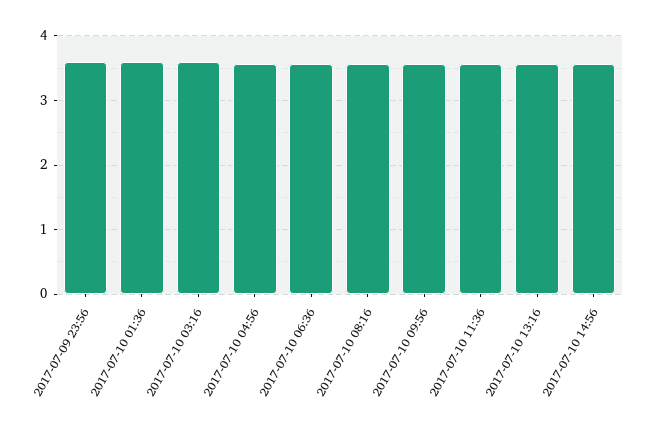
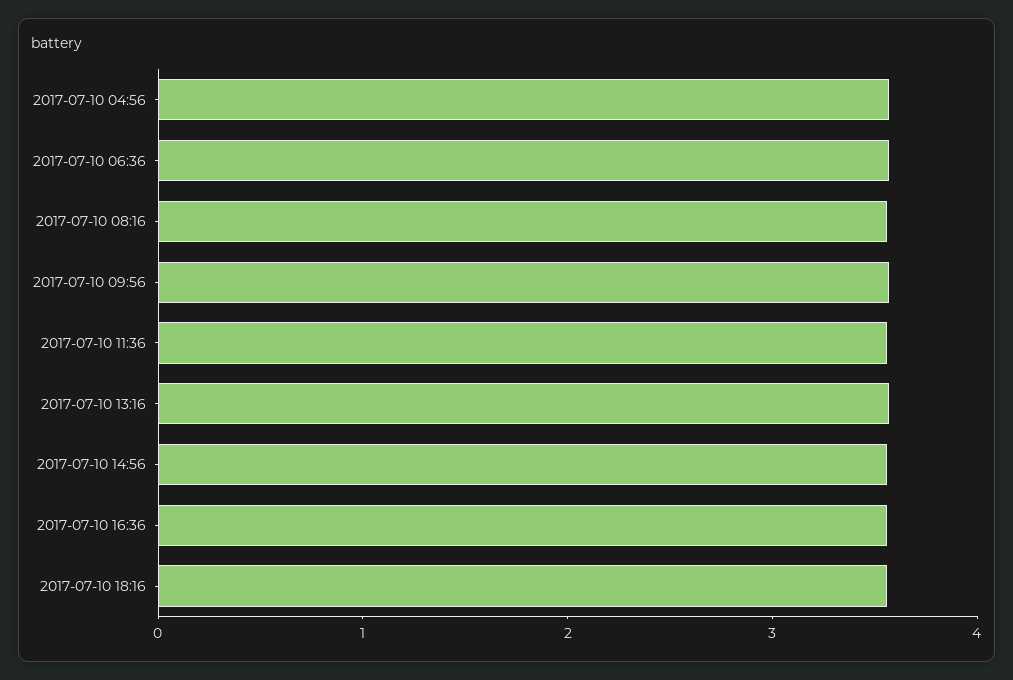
2017-07-09 23:56: 3.6 -> none
2017-07-10 01:36: 3.6 -> none
2017-07-10 03:16: 3.6 -> none
2017-07-10 16:36: none -> 3.6
2017-07-10 18:16: none -> 3.6

